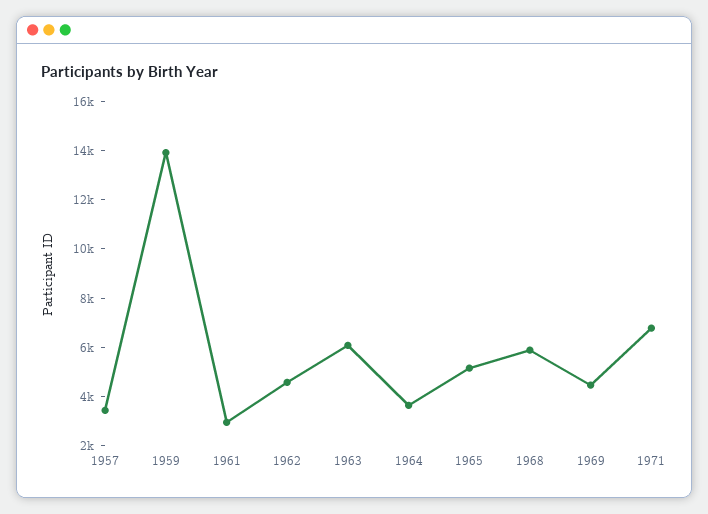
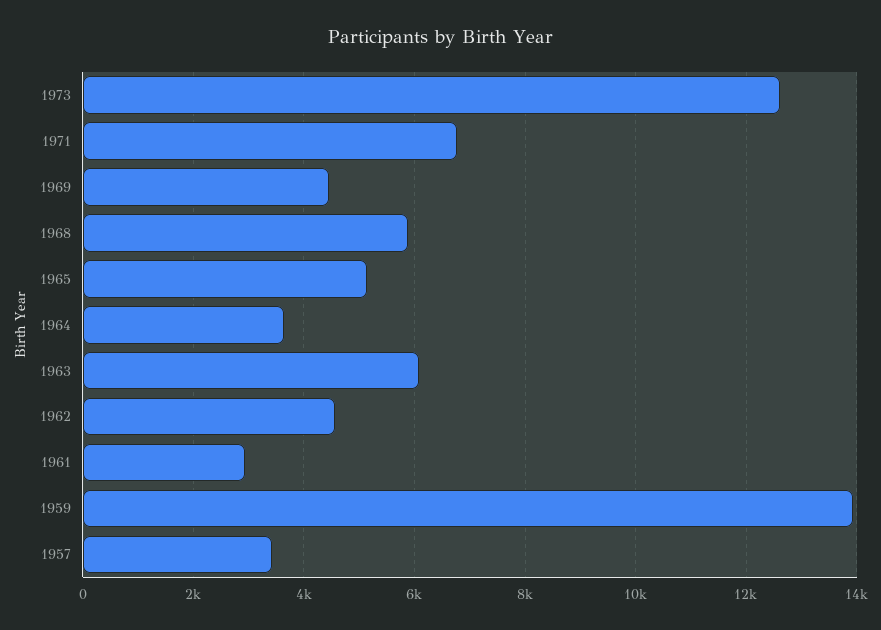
1973: none -> 12600

